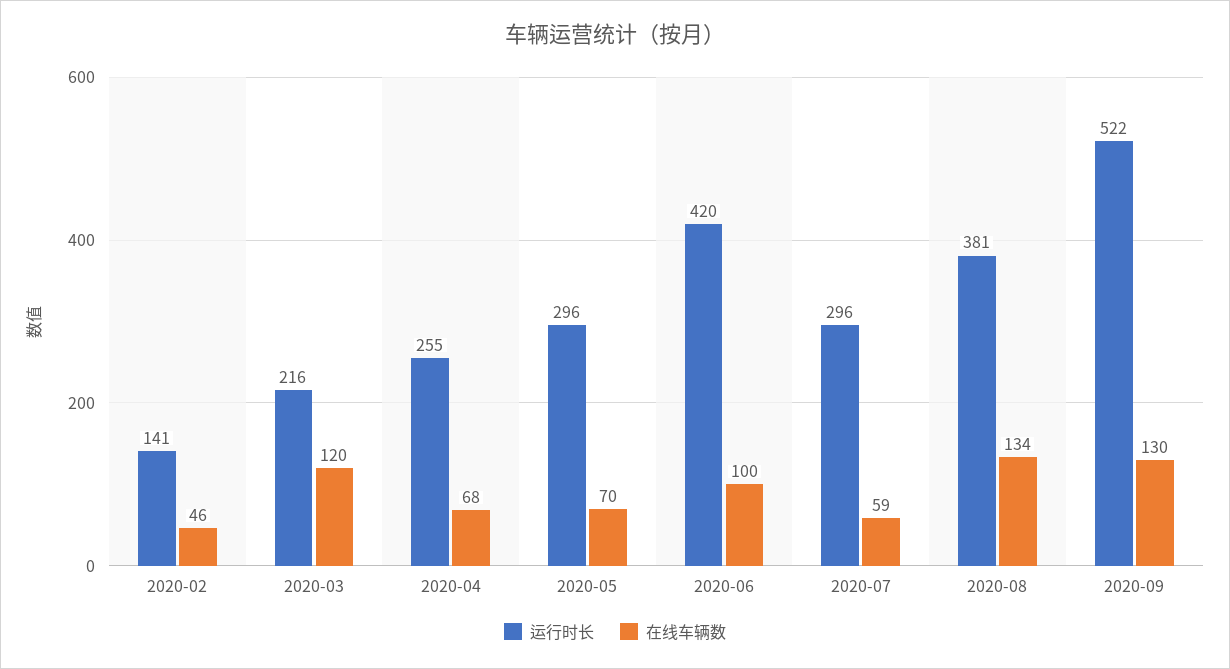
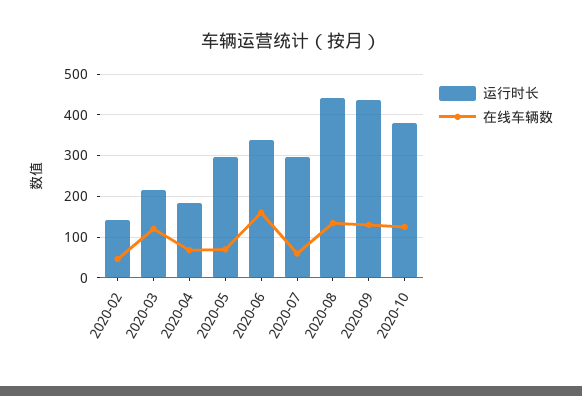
运行时长, 2020-04: 255 -> 180
运行时长, 2020-06: 420 -> 340
在线车辆数, 2020-06: 100 -> 160
运行时长, 2020-08: 381 -> 440
运行时长, 2020-09: 522 -> 440
运行时长, 2020-10: none -> 380
在线车辆数, 2020-10: none -> 120

